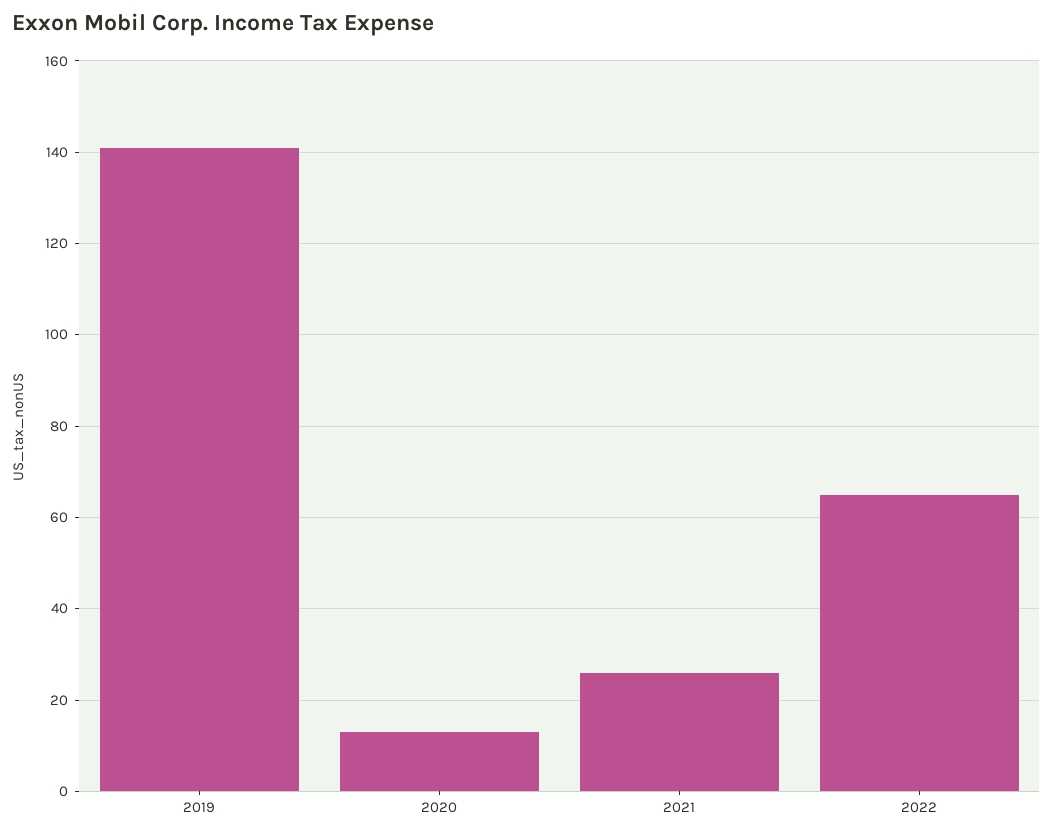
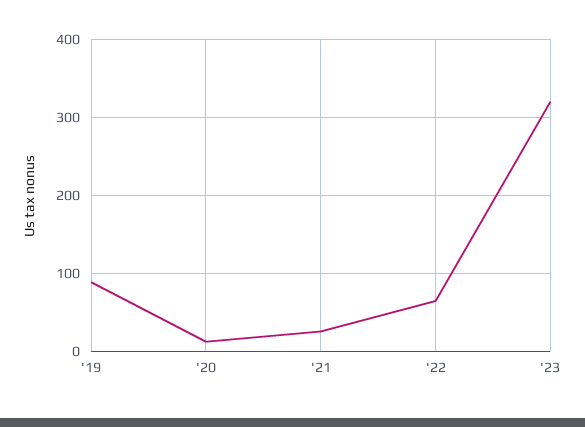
2019: 140 -> 90
'23: none -> 320

